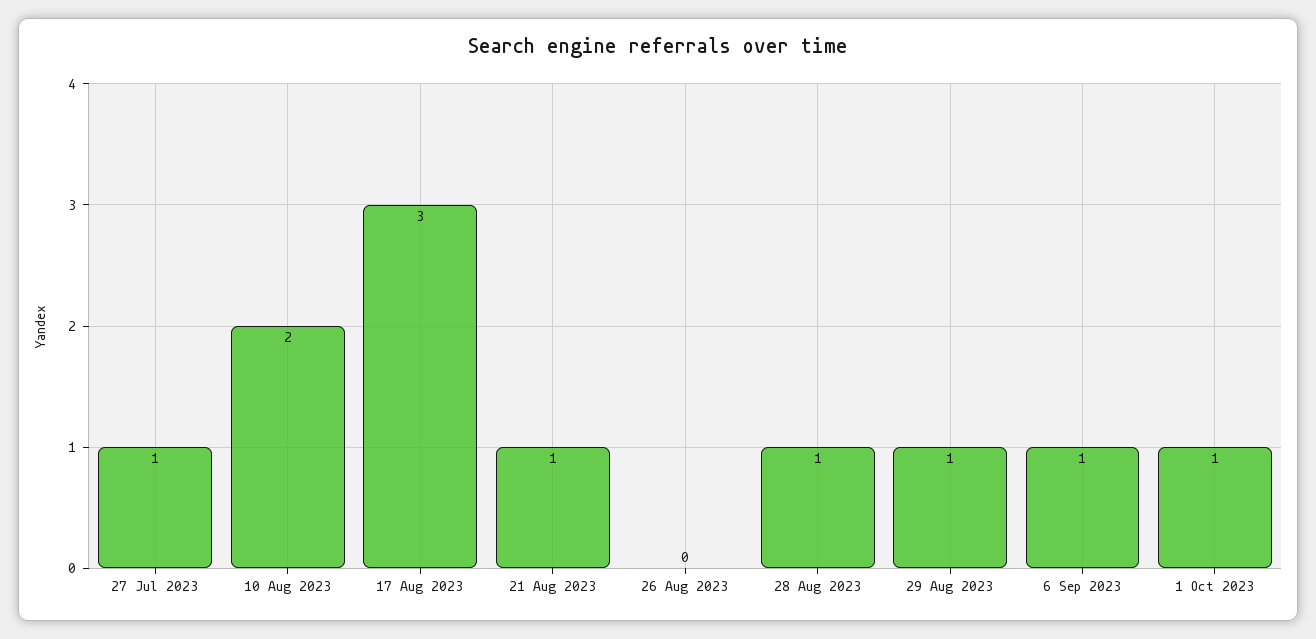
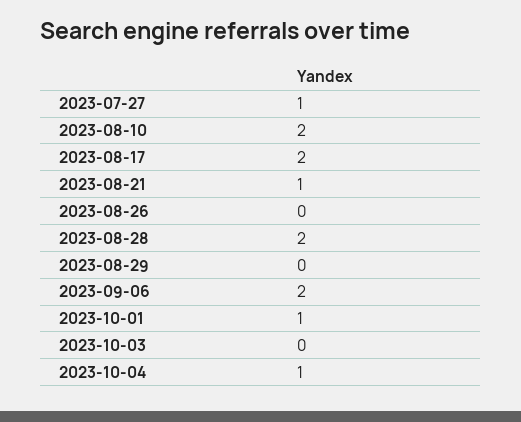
17 Aug 2023: 3 -> 2
28 Aug 2023: 1 -> 2
29 Aug 2023: 1 -> 0
6 Sep 2023: 1 -> 2
2023-10-03: none -> 0
2023-10-04: none -> 1

